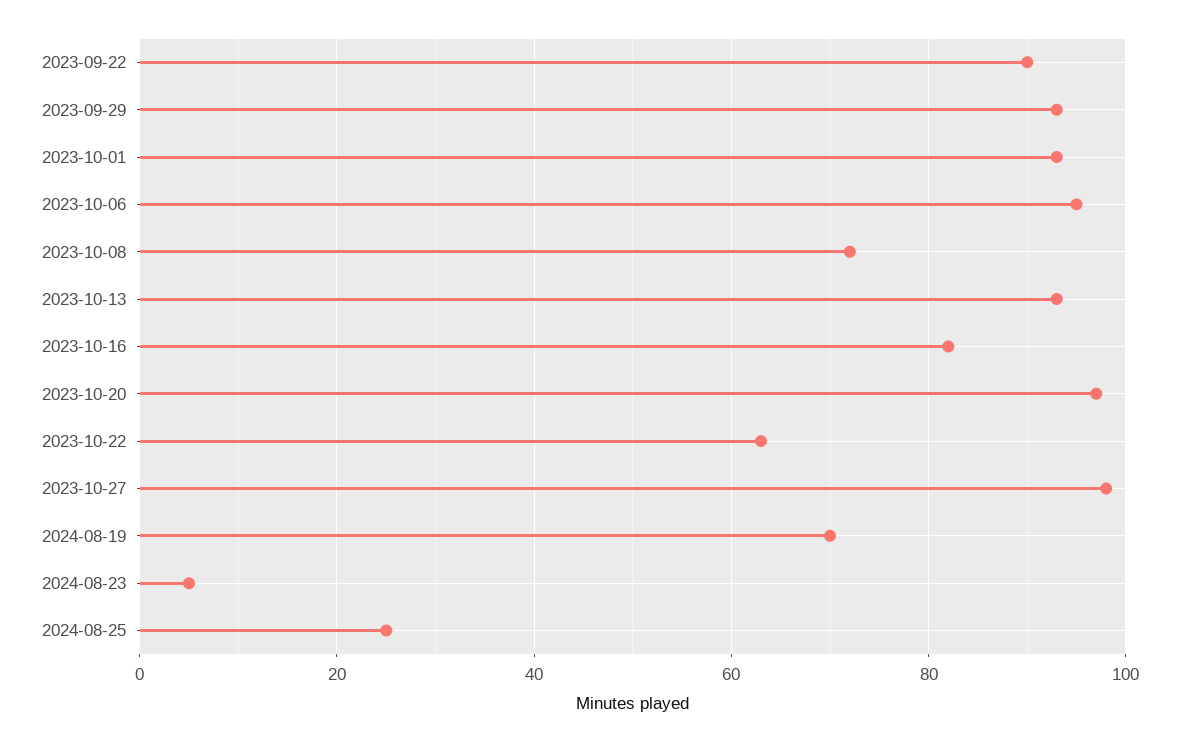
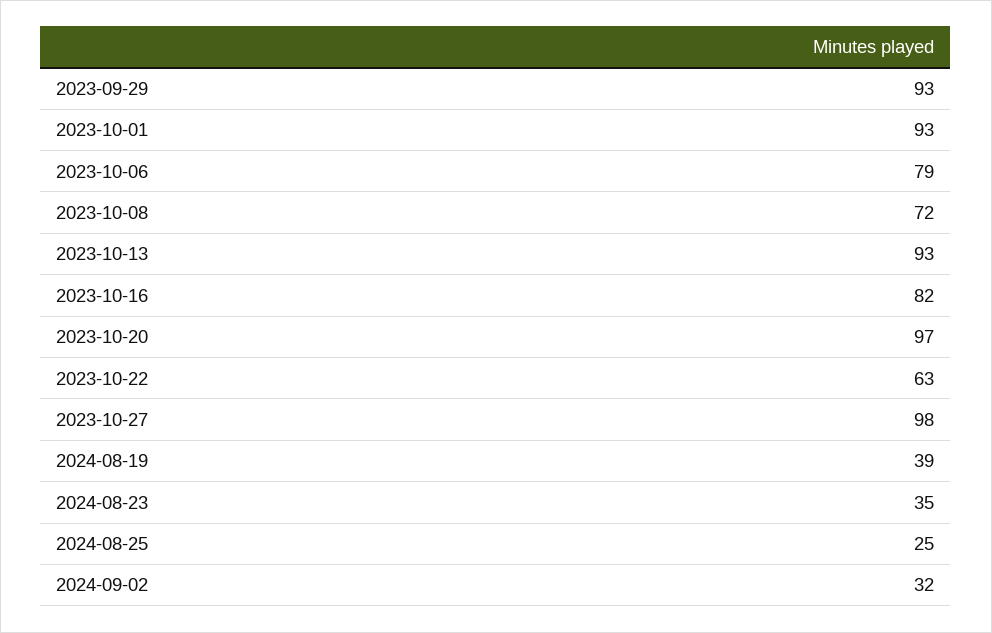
2023-09-22: 90 -> none
2023-10-06: 95 -> 79
2024-08-19: 70 -> 39
2024-08-23: 5 -> 35
2024-09-02: none -> 32

